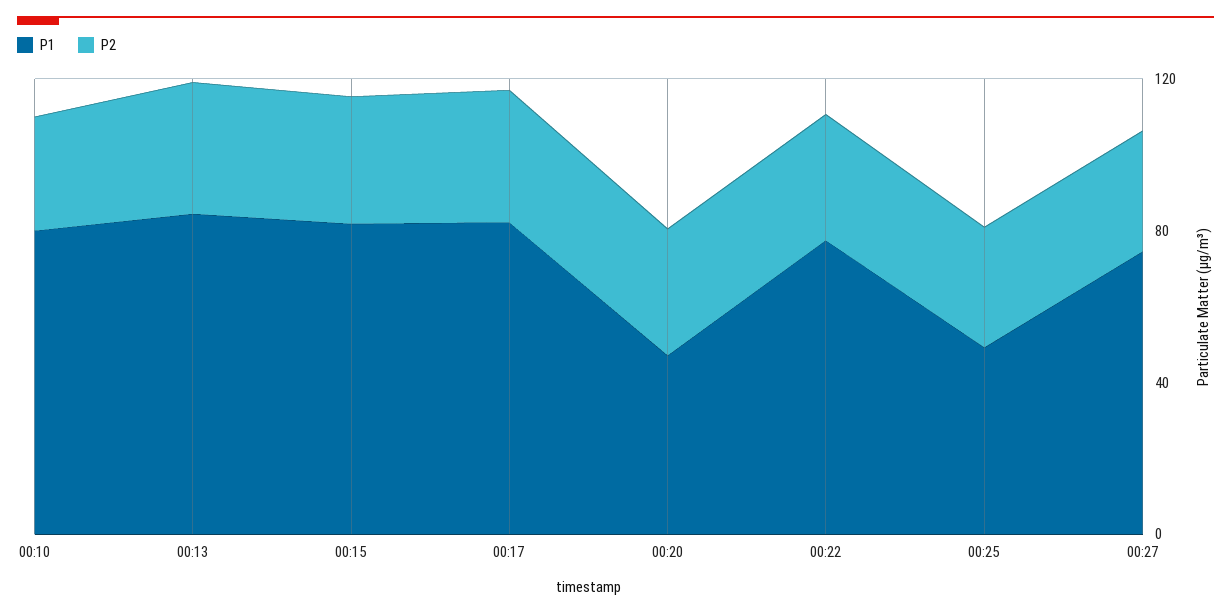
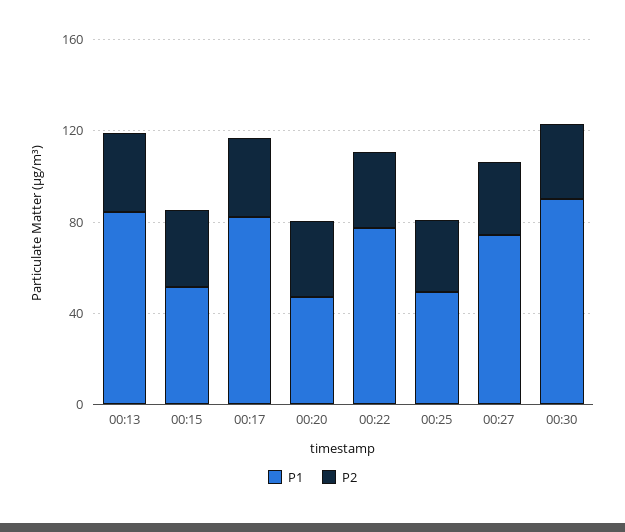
P1, 00:10: 80 -> none
P2, 00:10: 30 -> none
P1, 00:15: 80 -> 50
P1, 00:30: none -> 90
P2, 00:30: none -> 30

